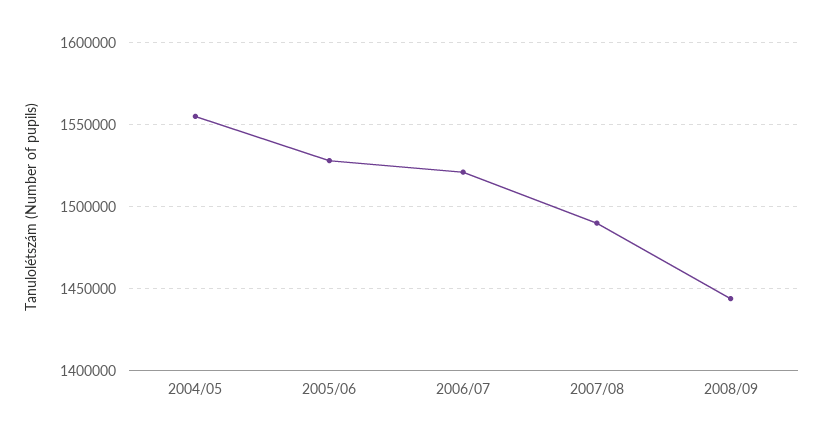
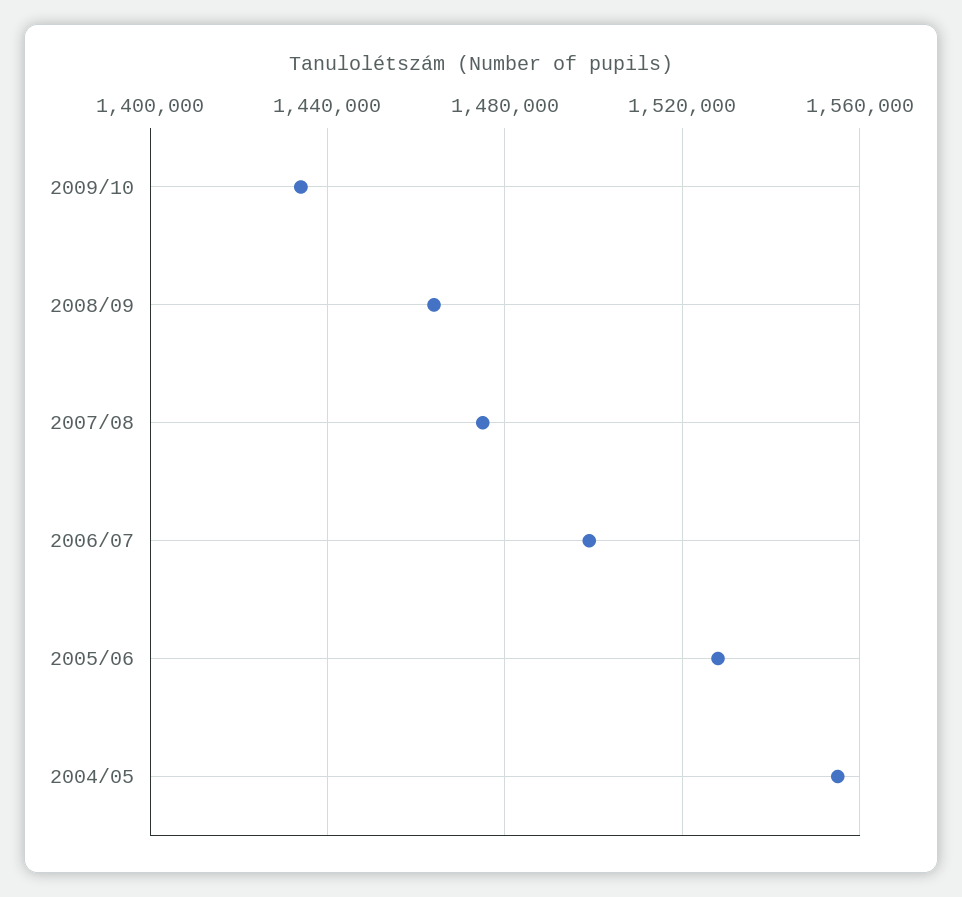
2006/07: 1520000 -> 1500000
2007/08: 1490000 -> 1475000
2008/09: 1445000 -> 1465000
2009/10: none -> 1435000

